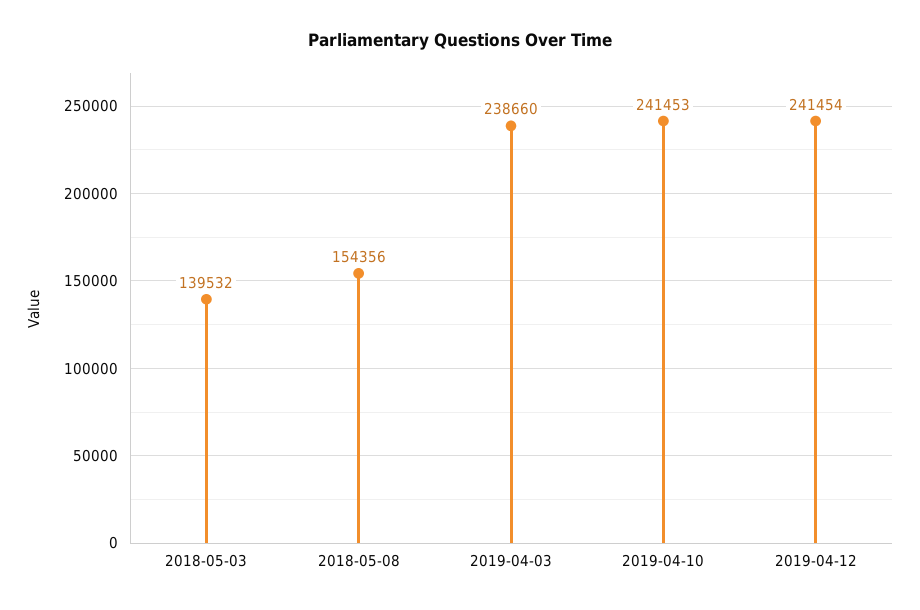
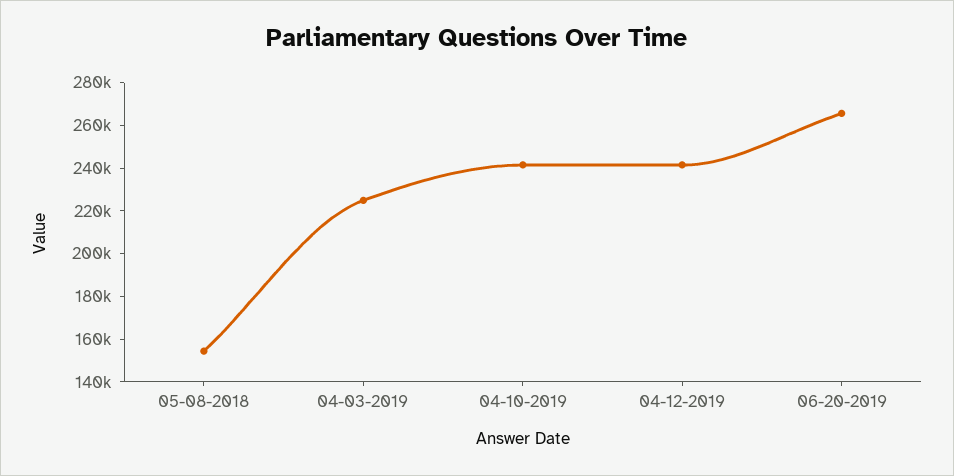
2018-05-03: 139532 -> none
2019-04-03: 238660 -> 225000
06-20-2019: none -> 265000

